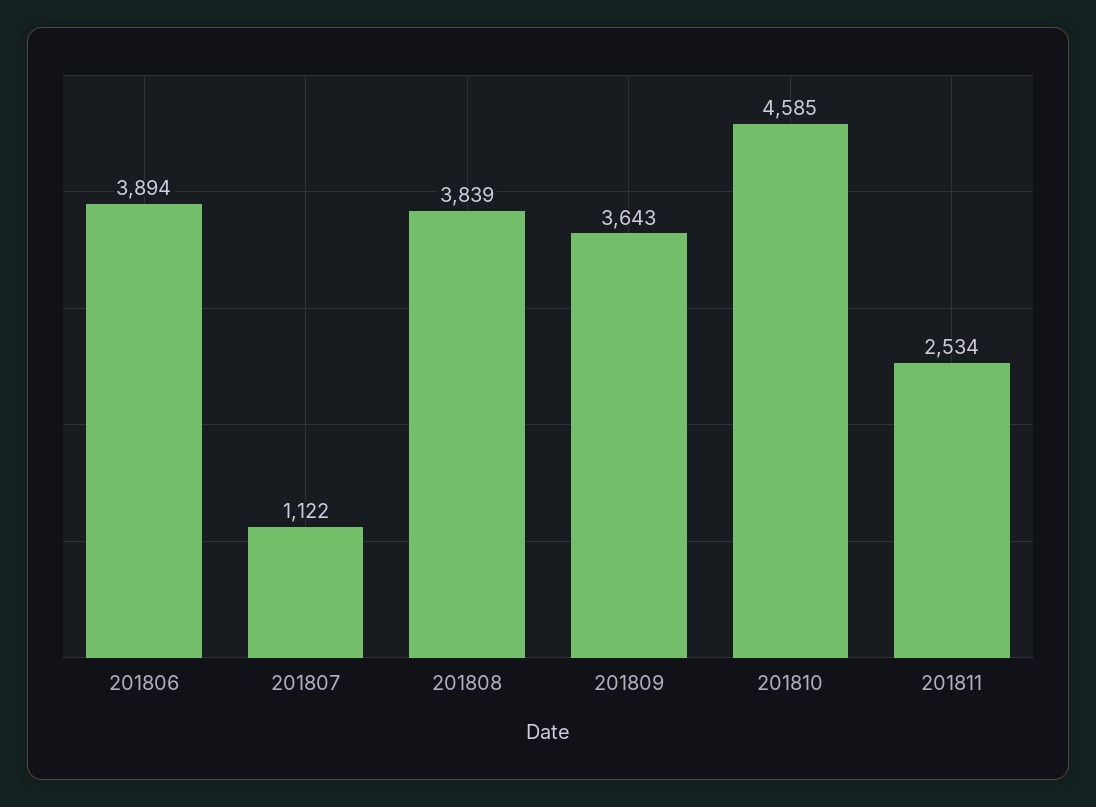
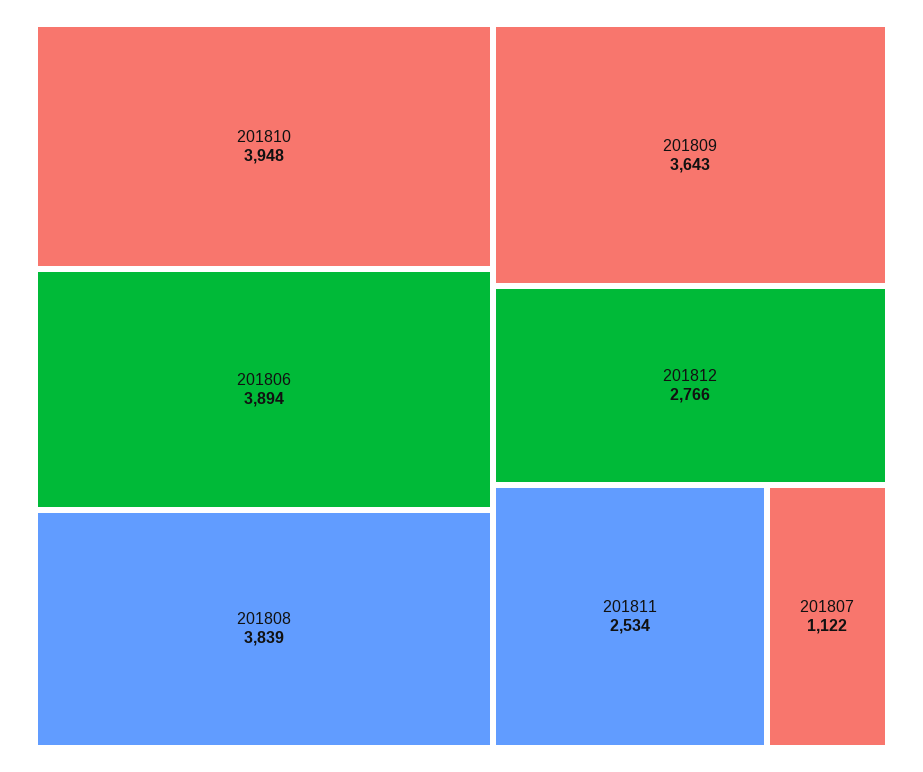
201810: 4585 -> 3948
201812: none -> 2766

